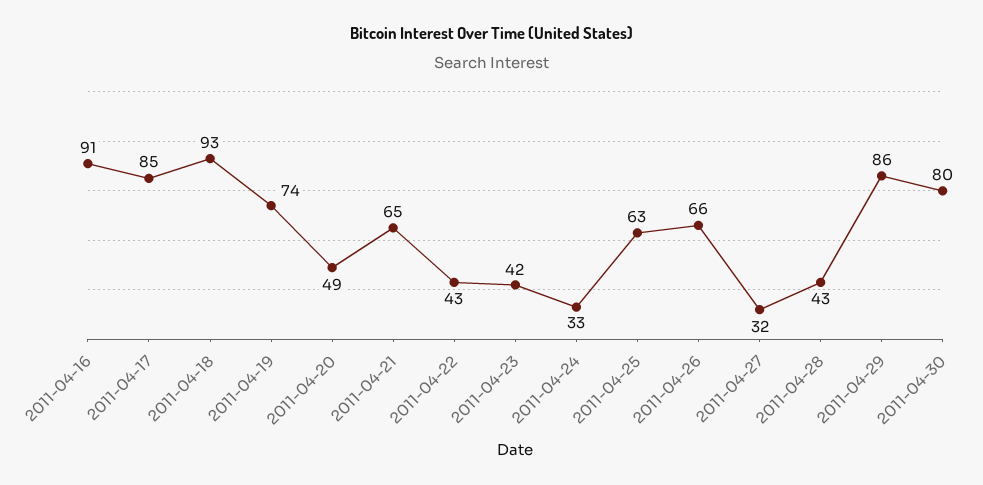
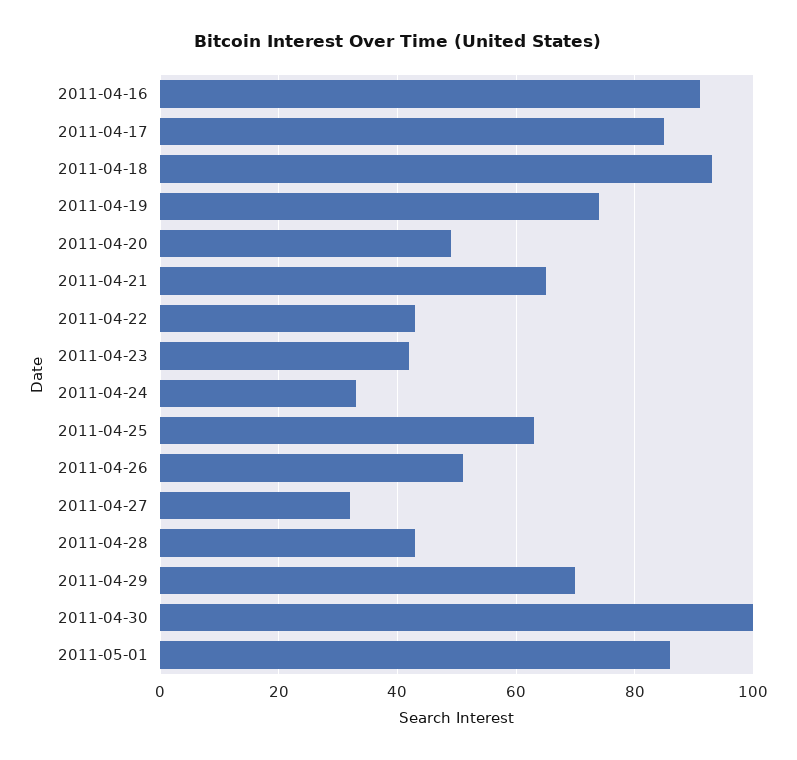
2011-04-26: 66 -> 50
2011-04-29: 86 -> 70
2011-04-30: 80 -> 100
2011-05-01: none -> 85

